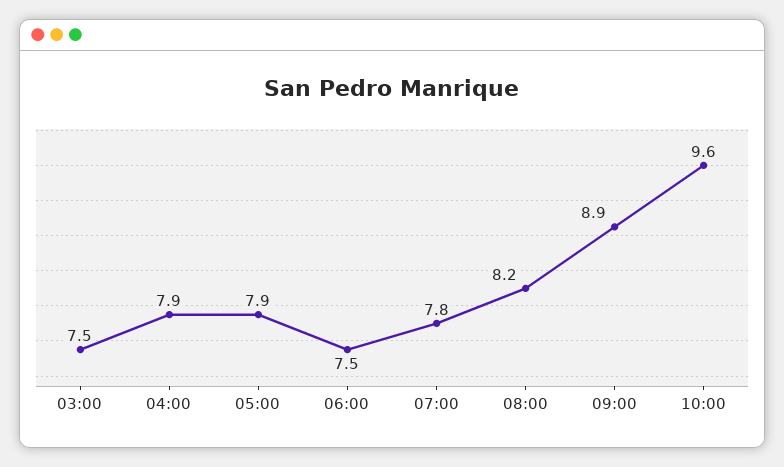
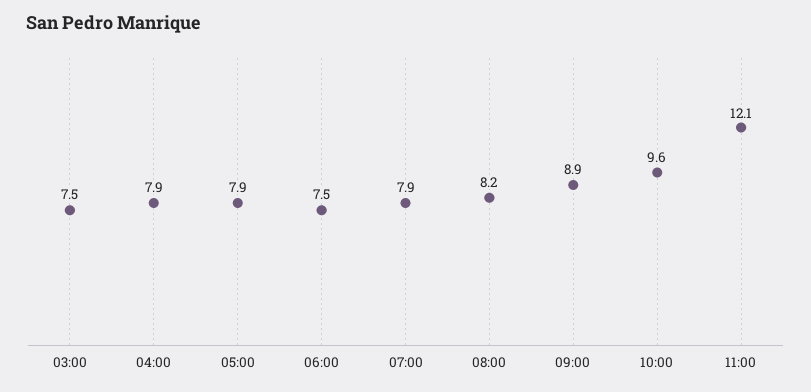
07:00: 7.8 -> 7.9
11:00: none -> 12.1

